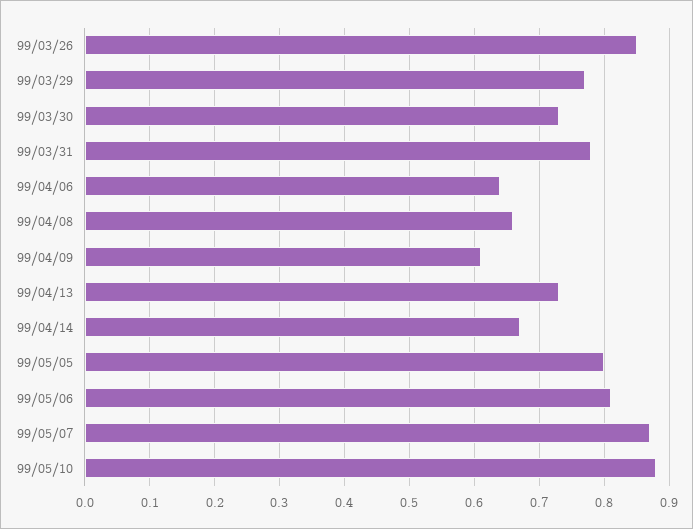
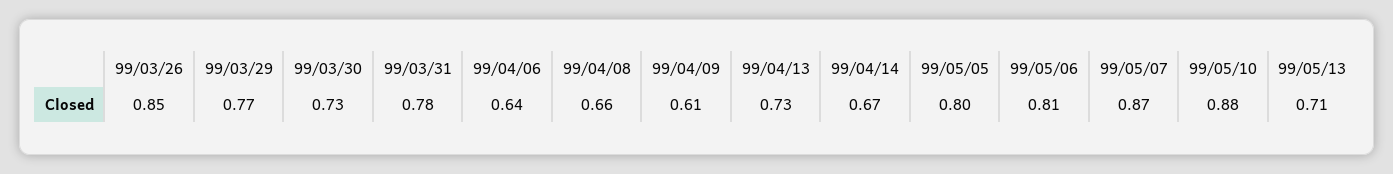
99/05/13: none -> 0.71

